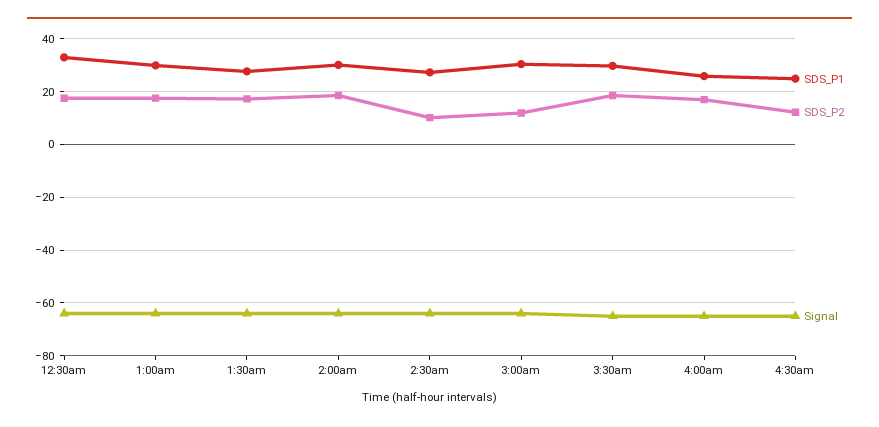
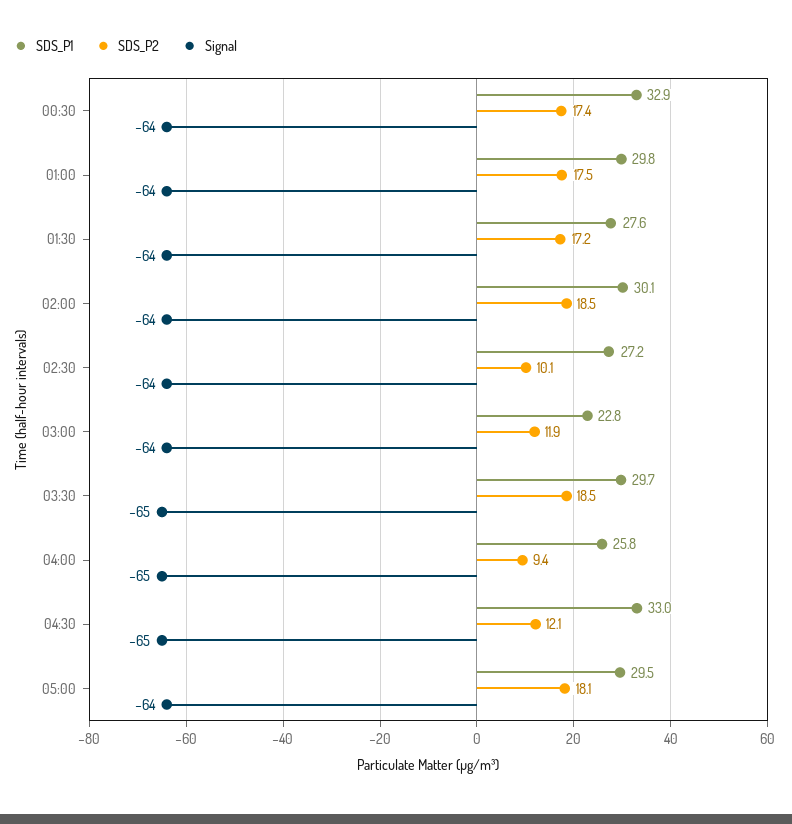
SDS_P1, 3:00am: 30 -> 22.8
SDS_P2, 4:00am: 17.5 -> 9.4
SDS_P1, 4:30am: 25 -> 33
SDS_P1, 05:00: none -> 29.5
SDS_P2, 05:00: none -> 18.1
Signal, 05:00: none -> -64

